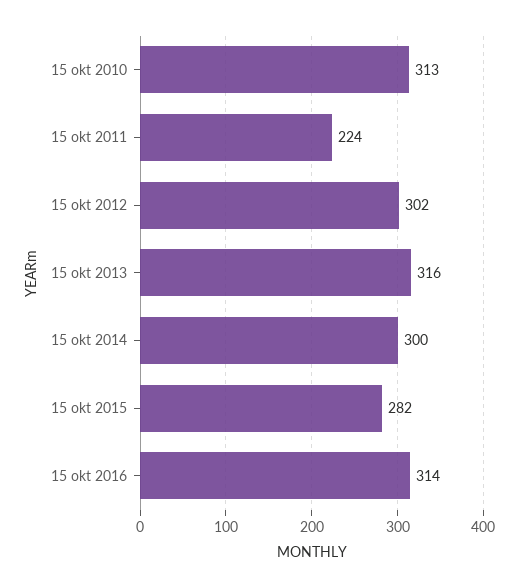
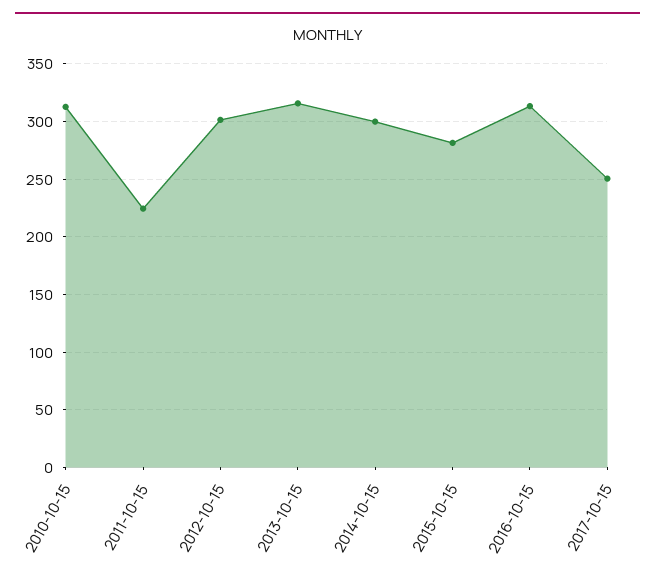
2017-10-15: none -> 250

